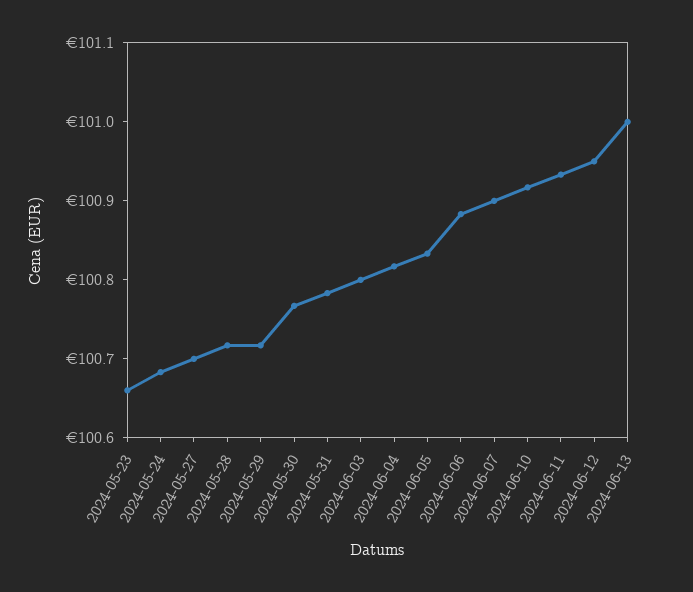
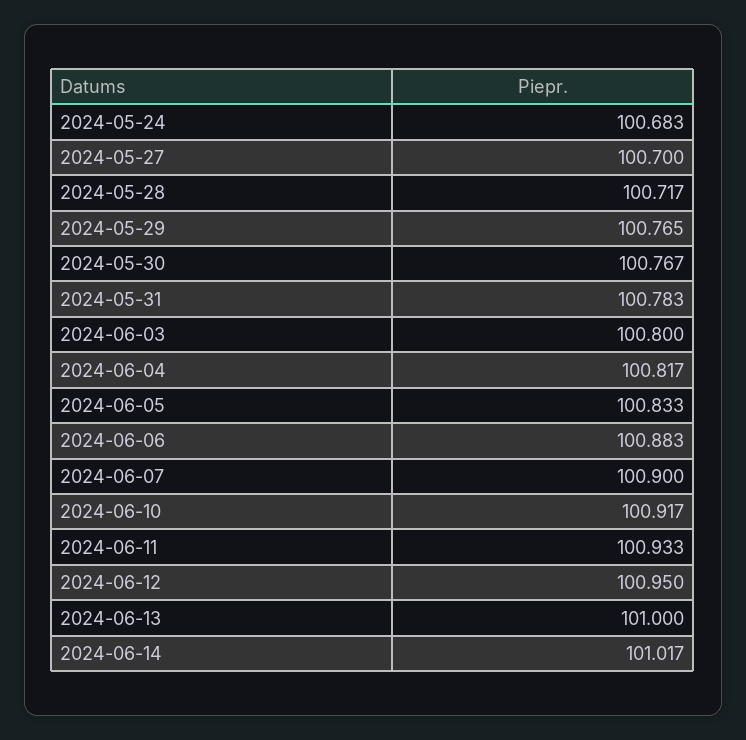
2024-05-23: 100.66 -> none
2024-05-29: 100.72 -> 100.765
2024-06-14: none -> 101.017

